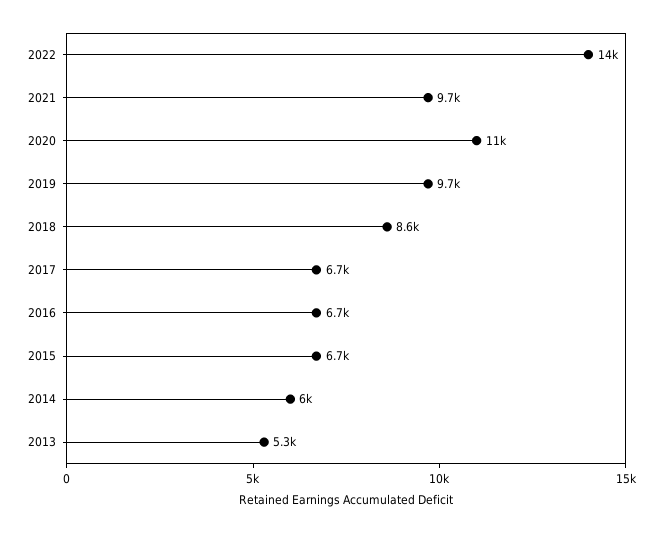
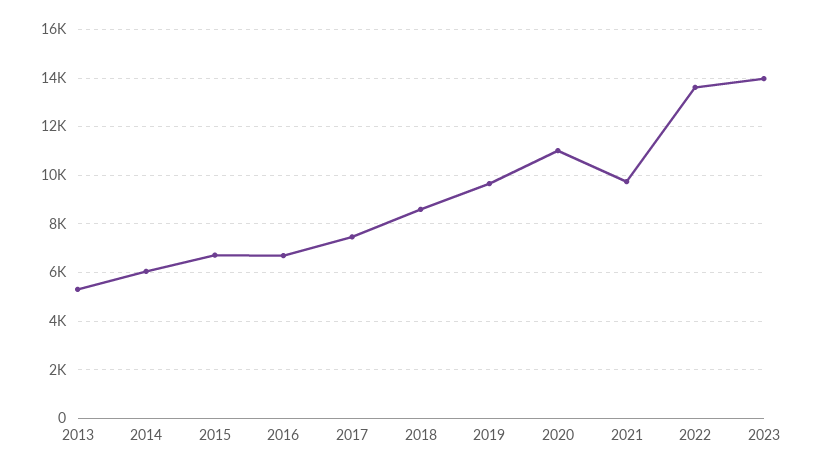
2017: 6700 -> 7500
2023: none -> 14000

